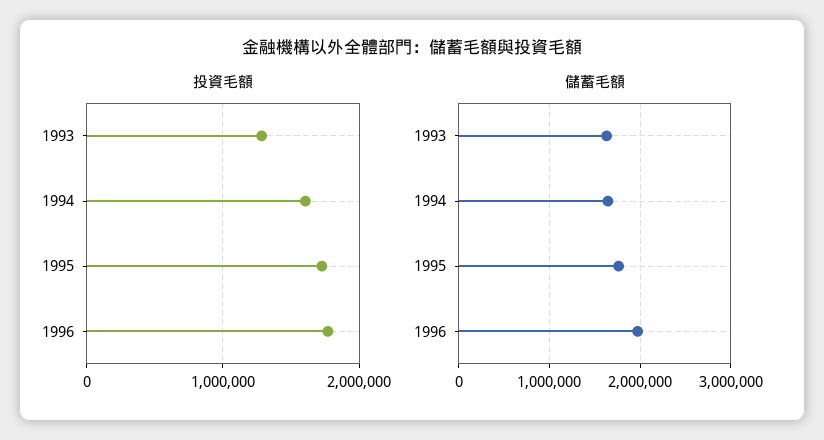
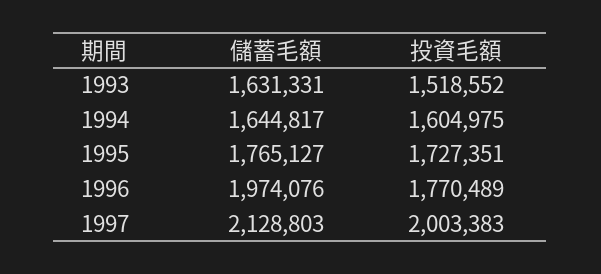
投資毛額, 1993: 1300000 -> 1518552
儲蓄毛額, 1997: none -> 2128803
投資毛額, 1997: none -> 2003383

